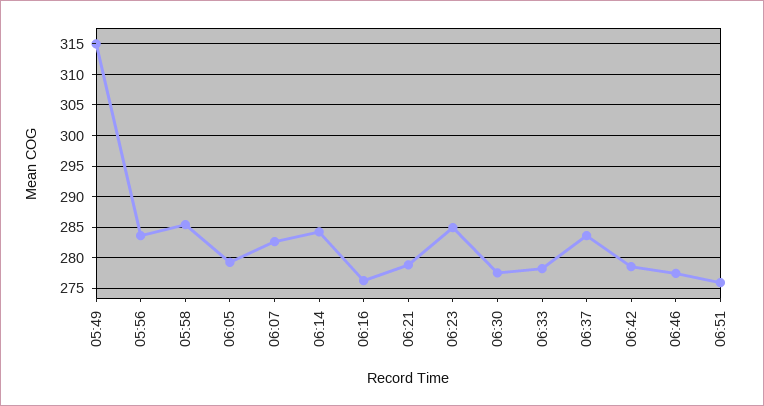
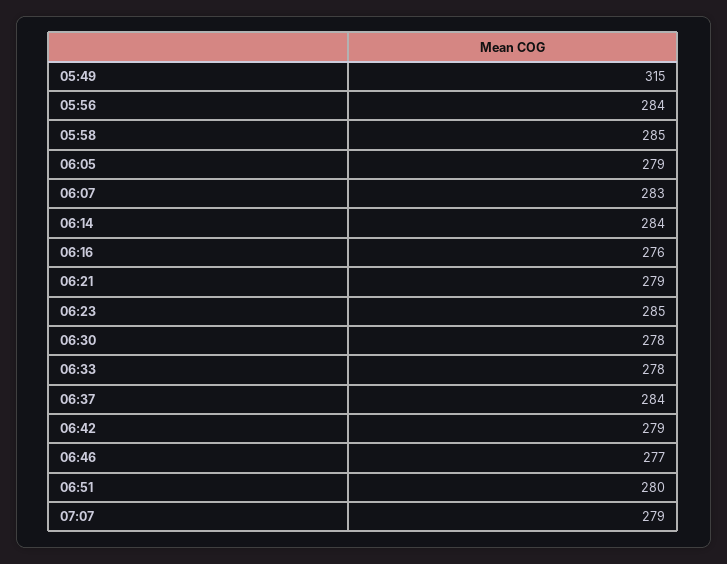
06:51: 276 -> 280
07:07: none -> 279

